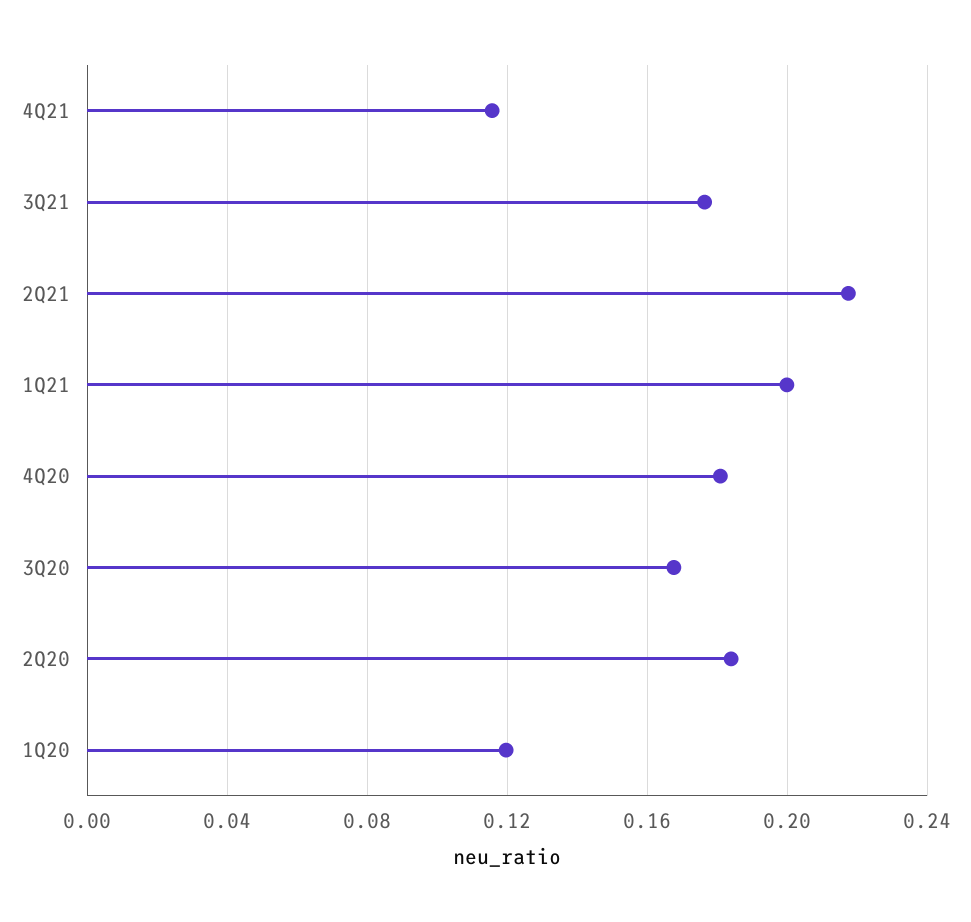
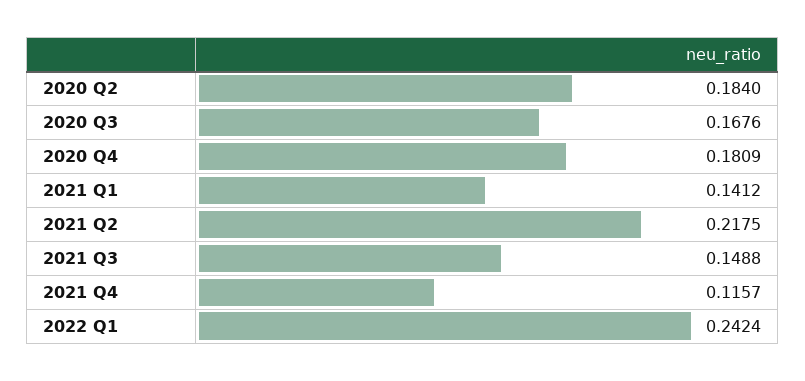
3Q21: 0.175 -> 0.1488
1Q21: 0.2 -> 0.1412
1Q20: 0.12 -> none
2022 Q1: none -> 0.2424

